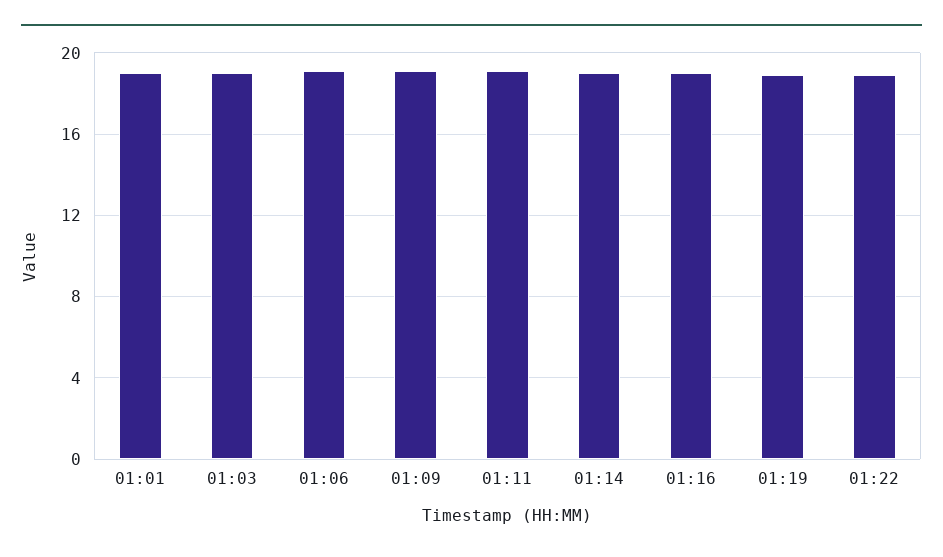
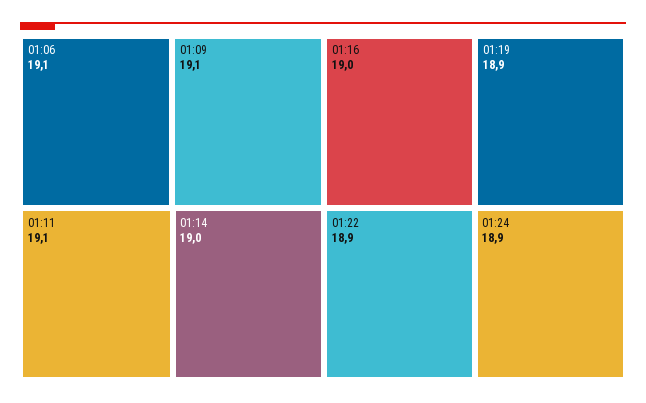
01:01: 19 -> none
01:03: 19 -> none
01:24: none -> 18.9

